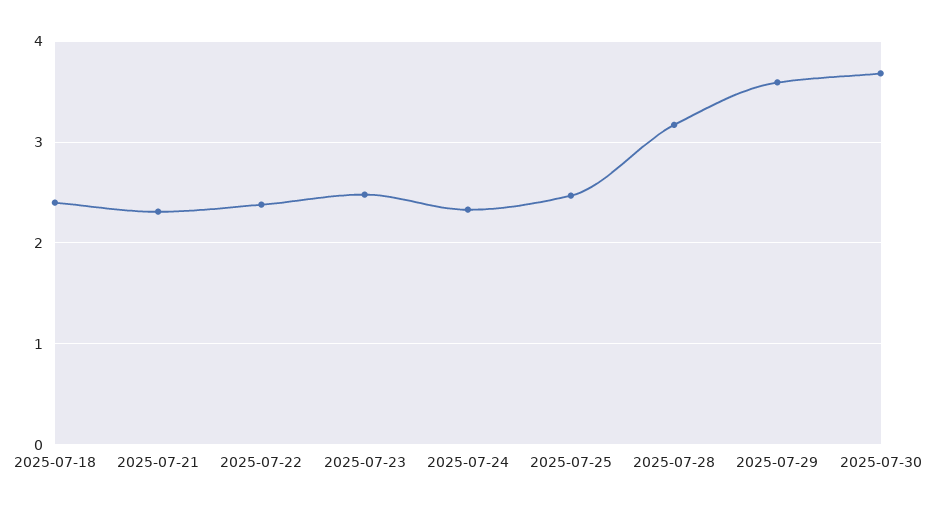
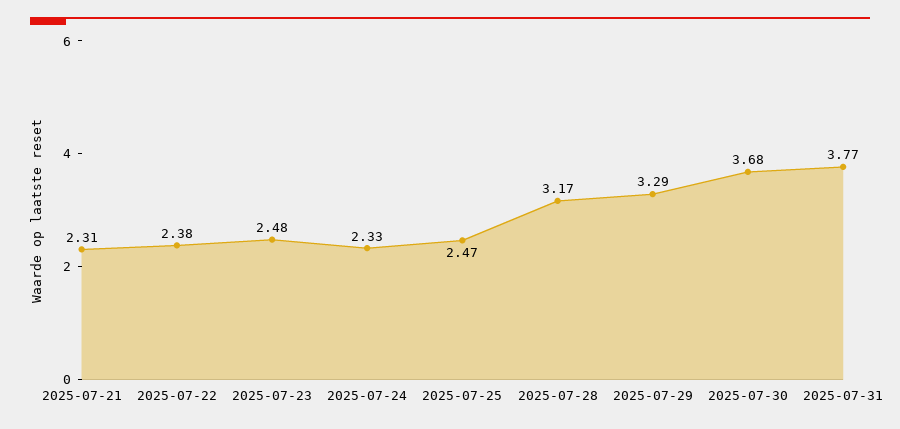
2025-07-18: 2.4 -> none
2025-07-29: 3.6 -> 3.29
2025-07-31: none -> 3.77

